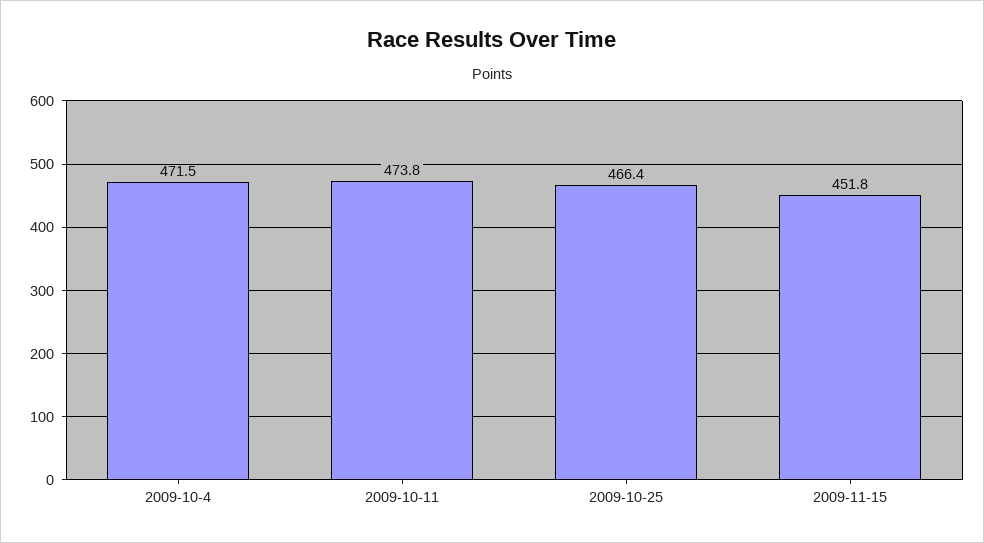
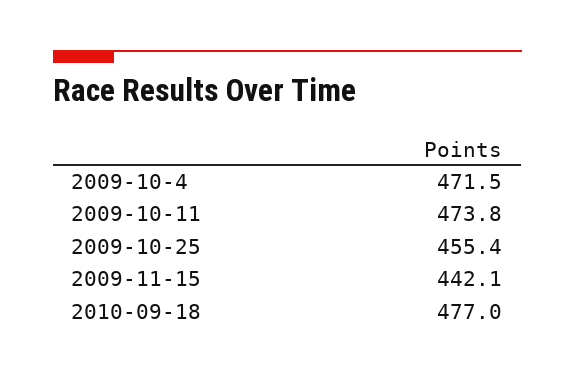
2009-10-25: 466.4 -> 455.4
2009-11-15: 451.8 -> 442.1
2010-09-18: none -> 477

